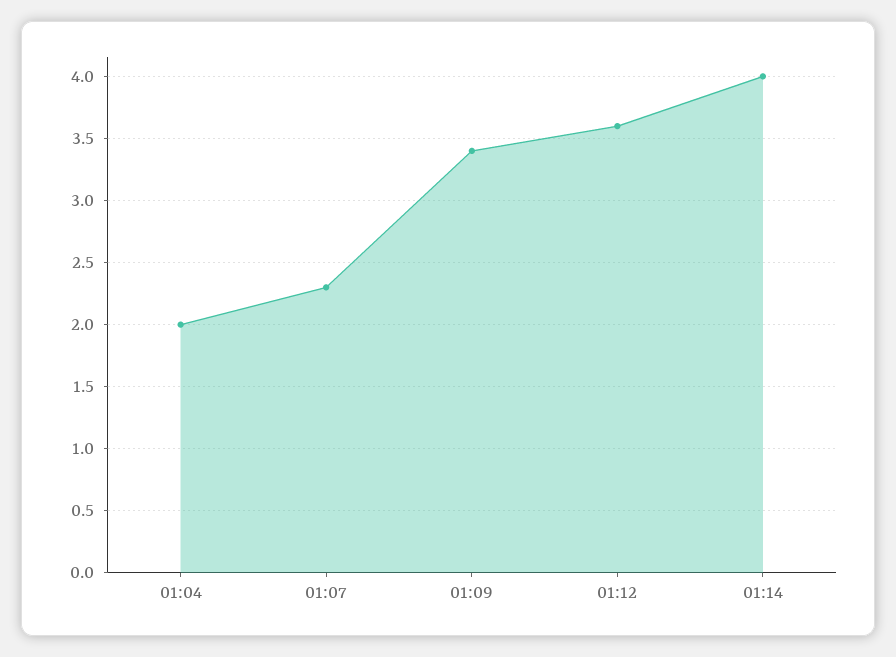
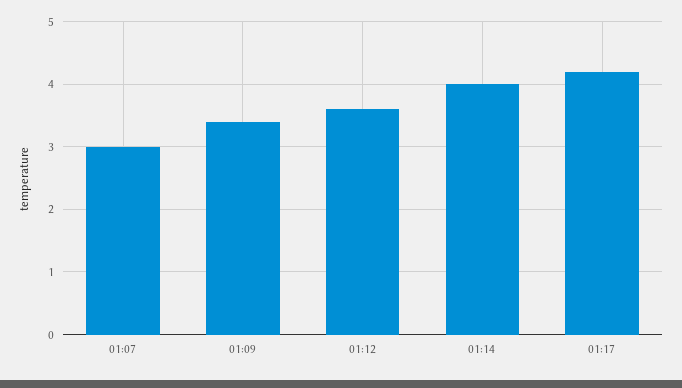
01:04: 2 -> none
01:07: 2.3 -> 3
01:17: none -> 4.2

